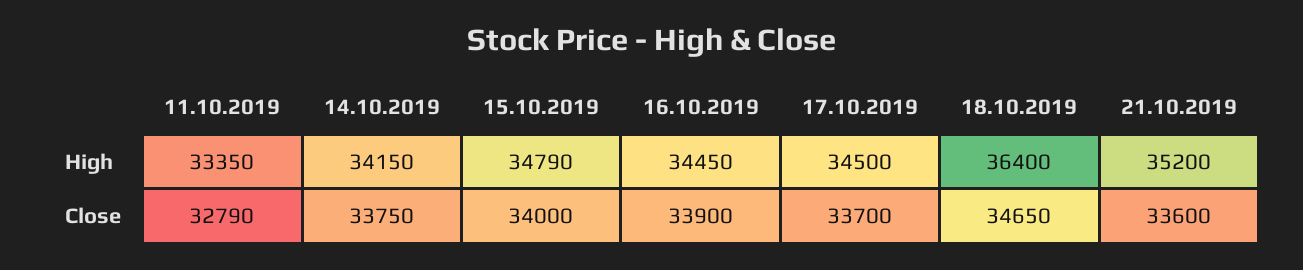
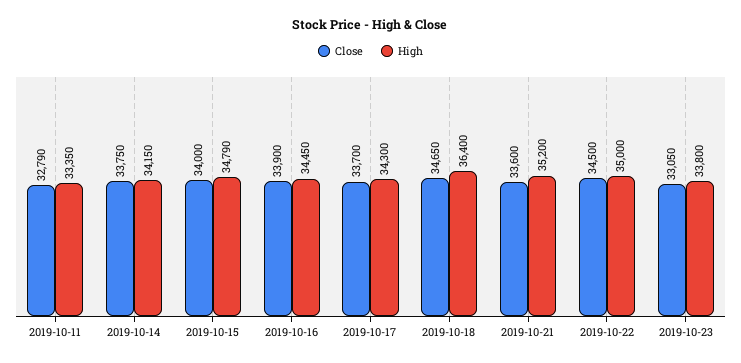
High, 17.10.2019: 34500 -> 34300
Close, 2019-10-22: none -> 34500
High, 2019-10-22: none -> 35000
Close, 2019-10-23: none -> 33050
High, 2019-10-23: none -> 33800

